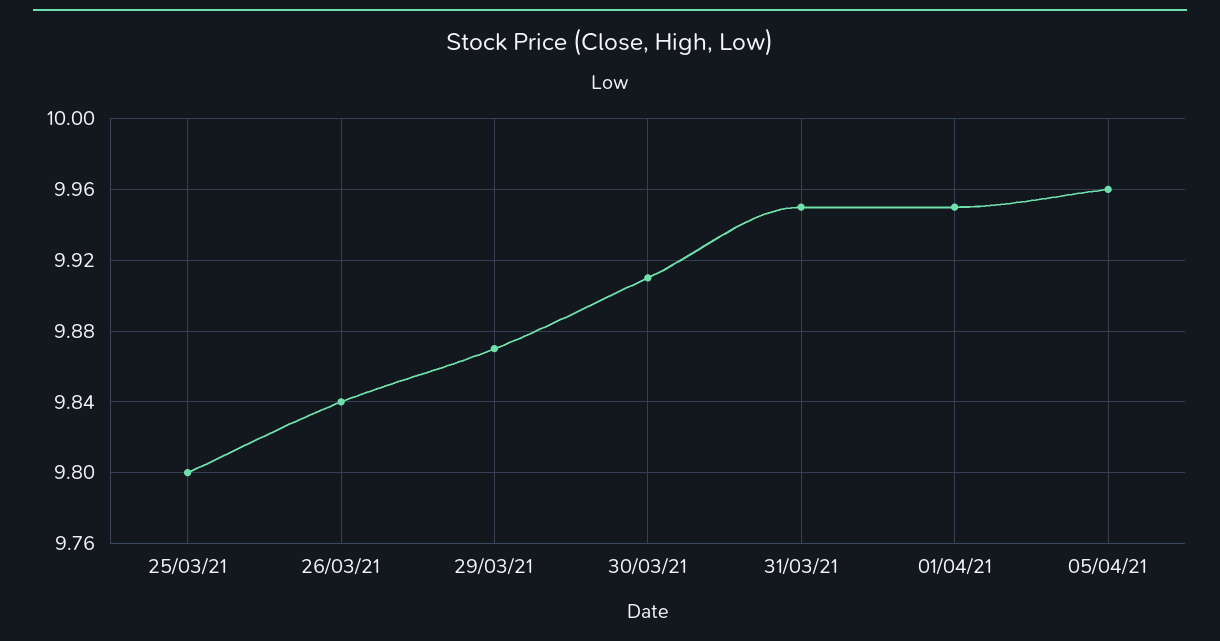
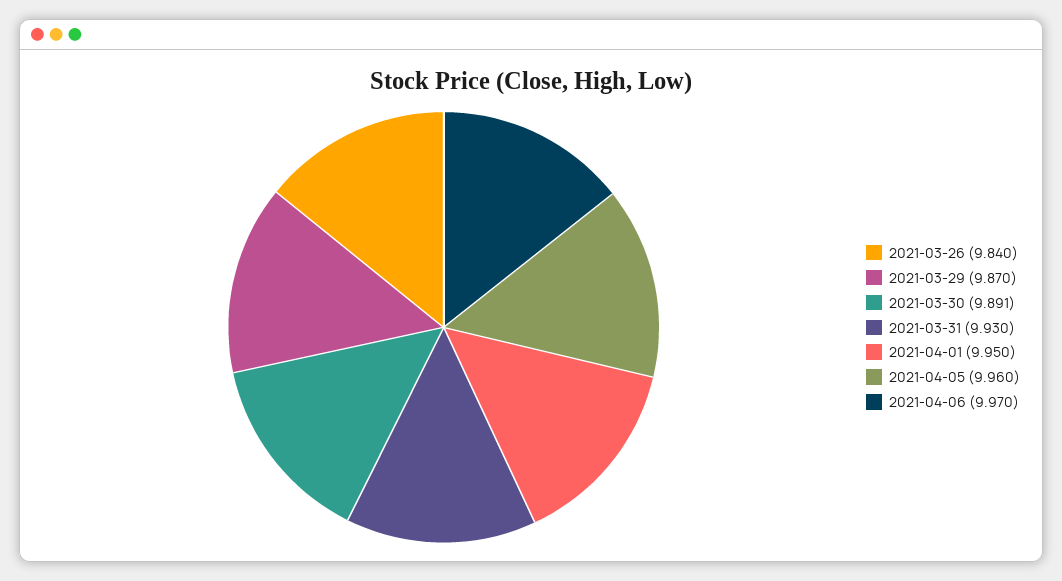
25/03/21: 9.8 -> none
30/03/21: 9.91 -> 9.891
31/03/21: 9.95 -> 9.93
2021-04-06: none -> 9.97

